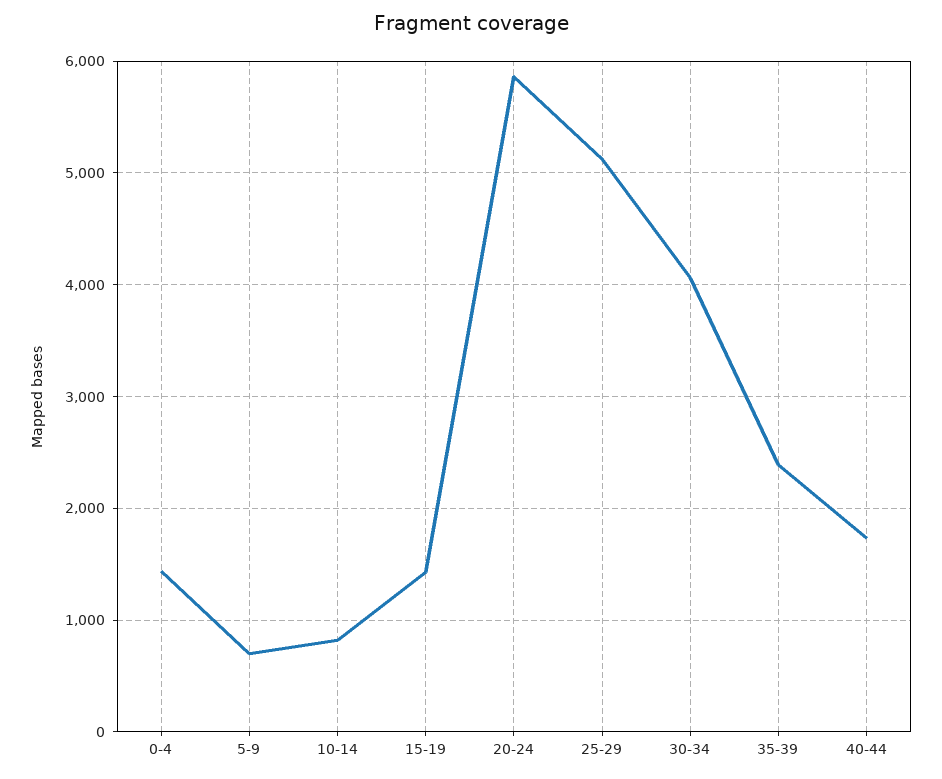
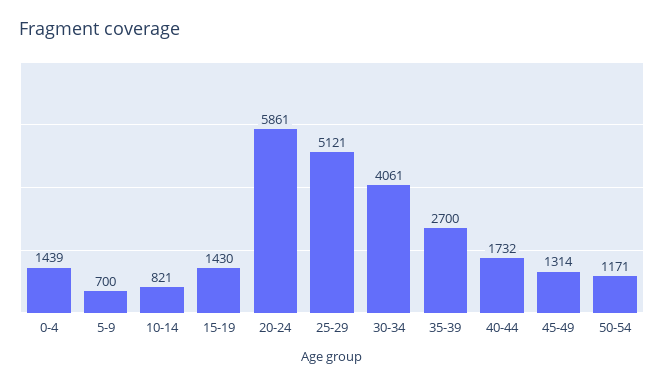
35-39: 2400 -> 2700
45-49: none -> 1314
50-54: none -> 1171

